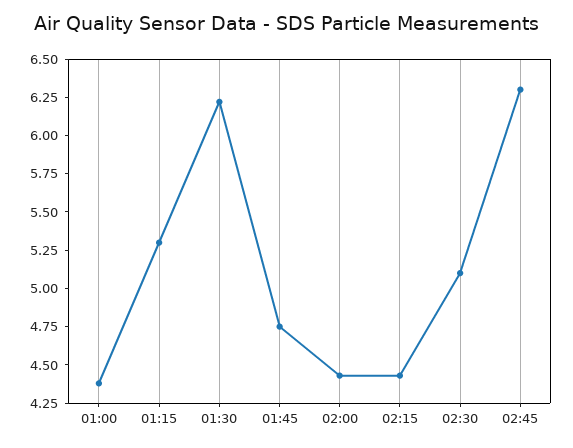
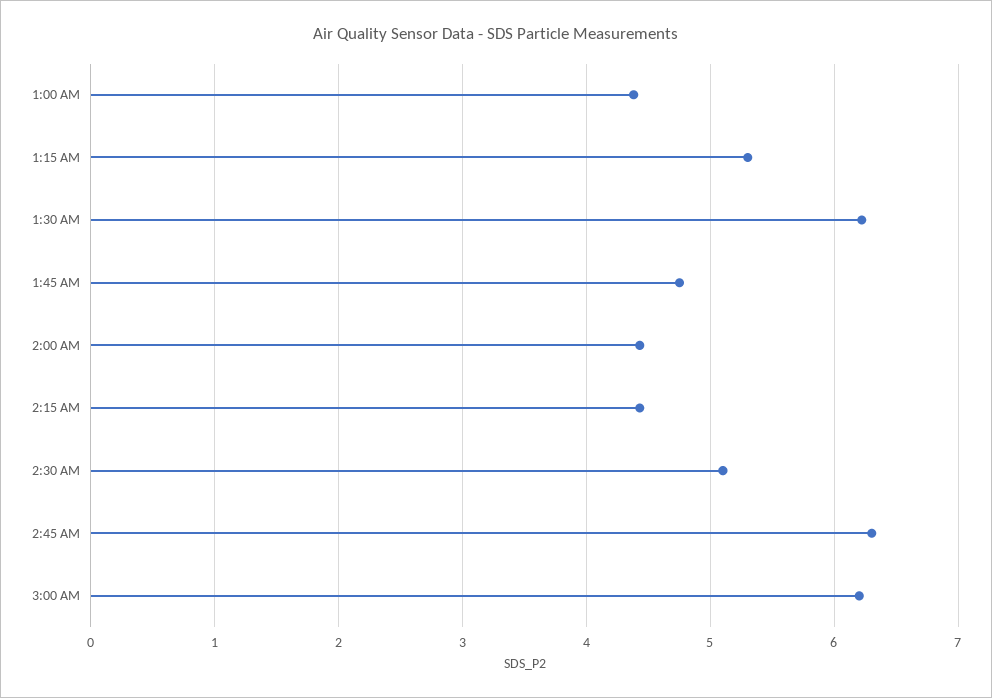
3:00 AM: none -> 6.2

